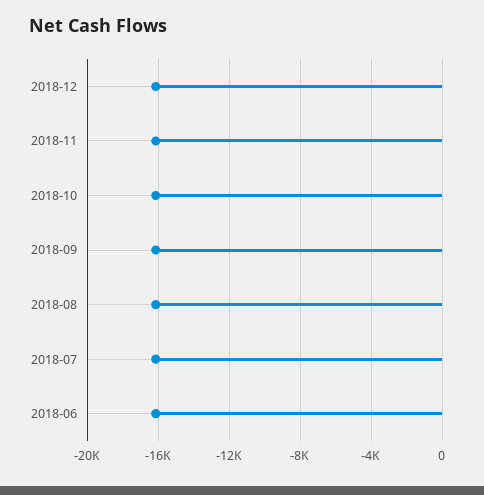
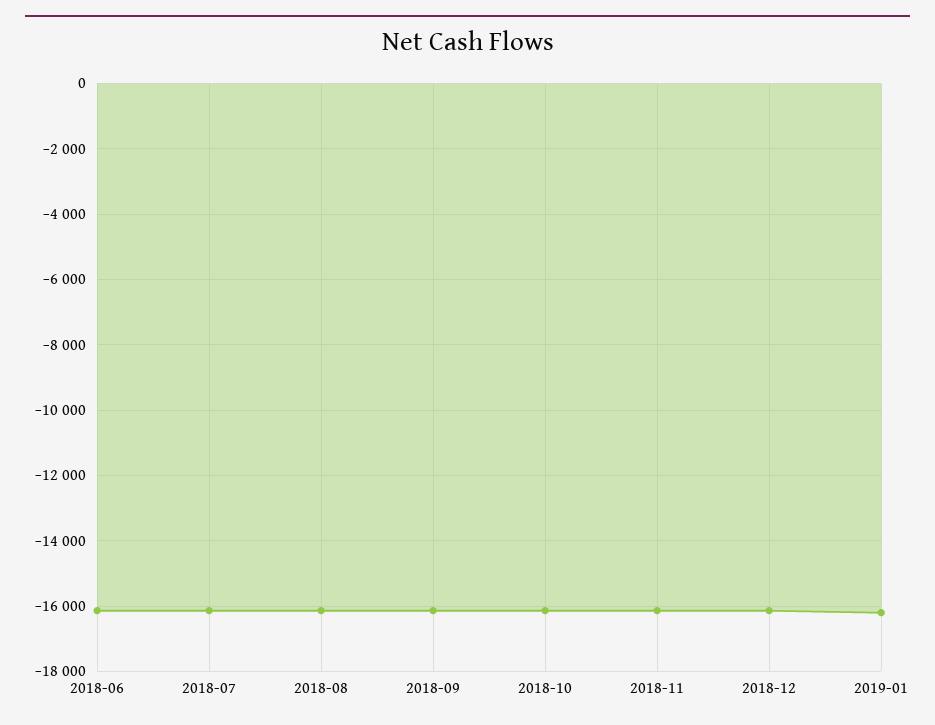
2019-01: none -> -16200

